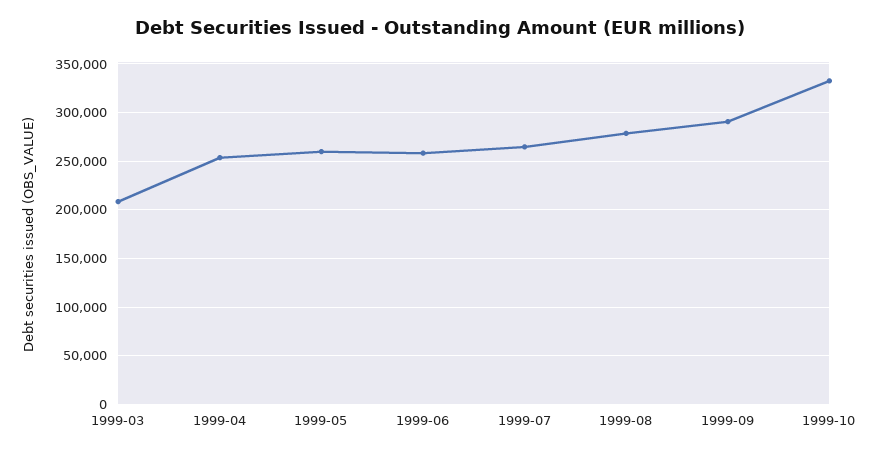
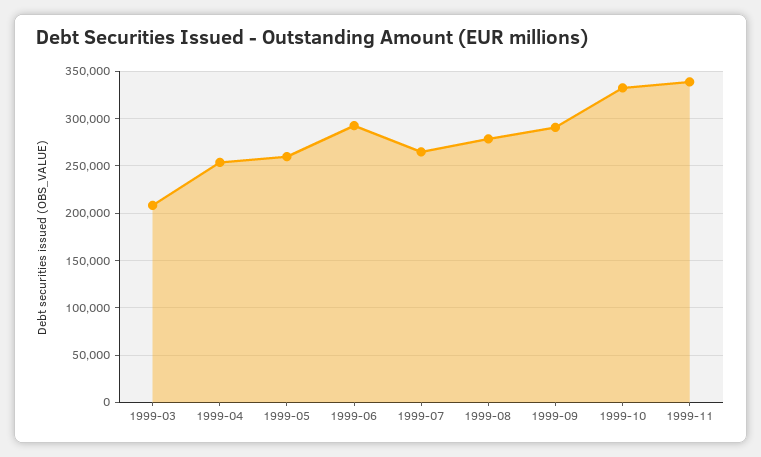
1999-06: 260000 -> 290000
1999-11: none -> 340000

